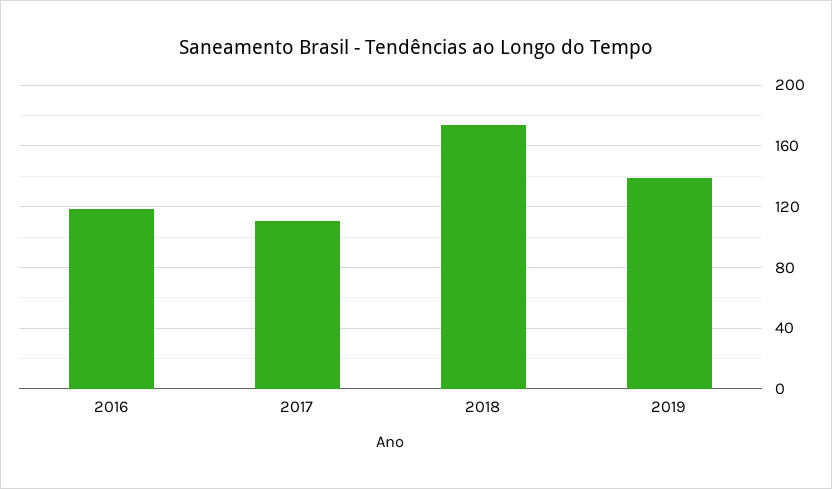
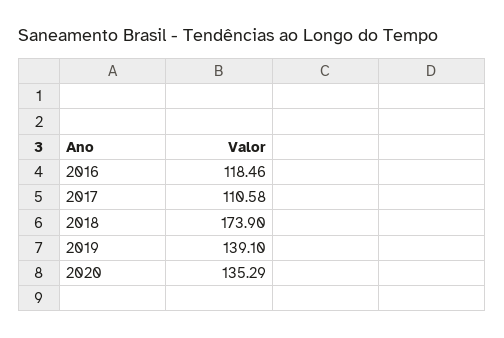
2020: none -> 135.29

